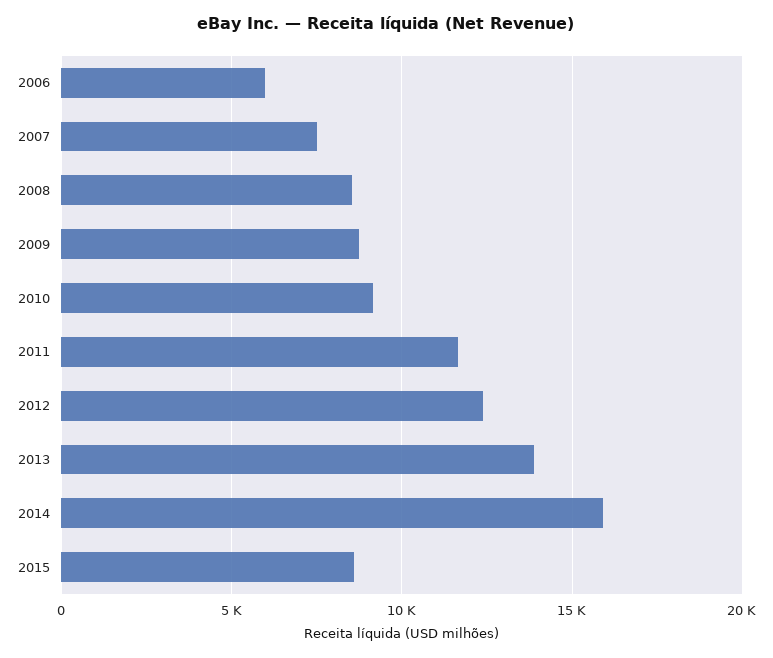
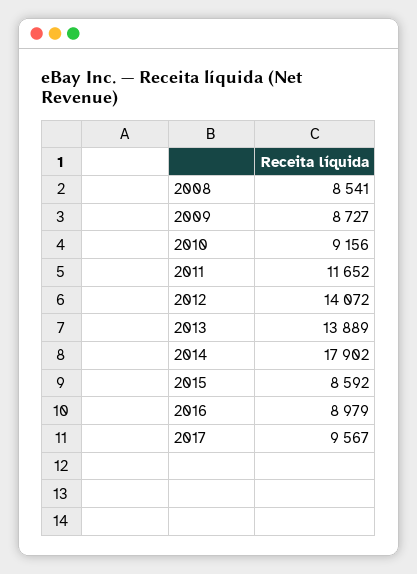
2006: 6000 -> none
2007: 7500 -> none
2012: 12500 -> 14072
2014: 16000 -> 17902
2016: none -> 8979
2017: none -> 9567

